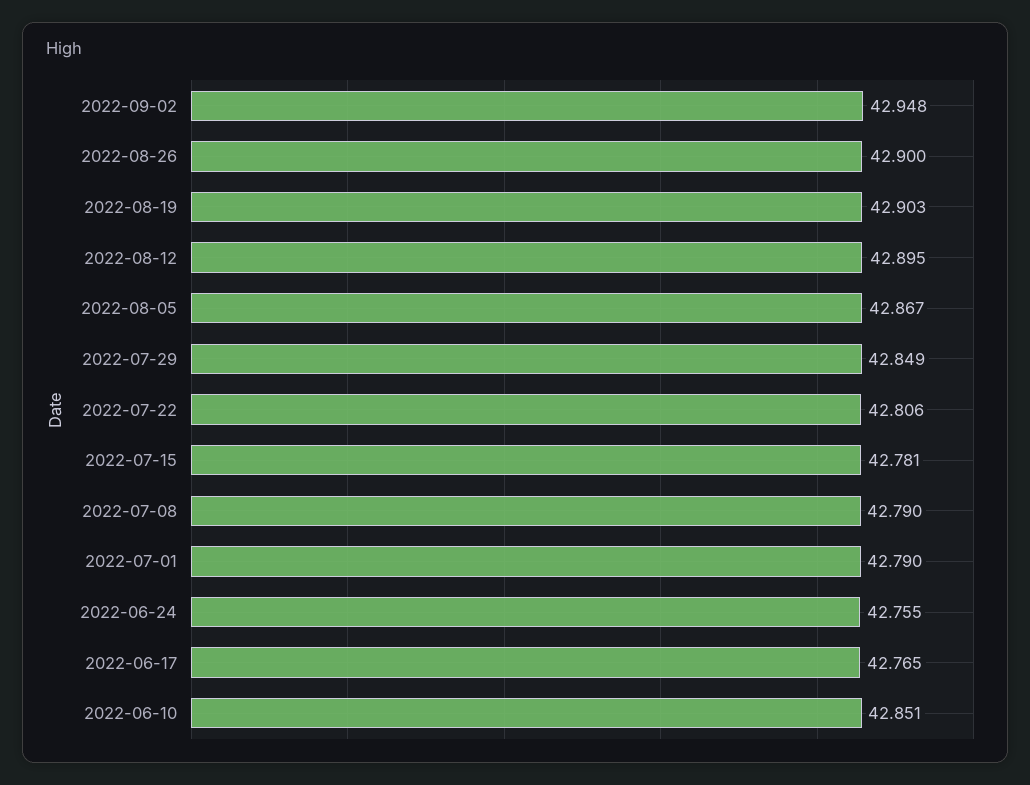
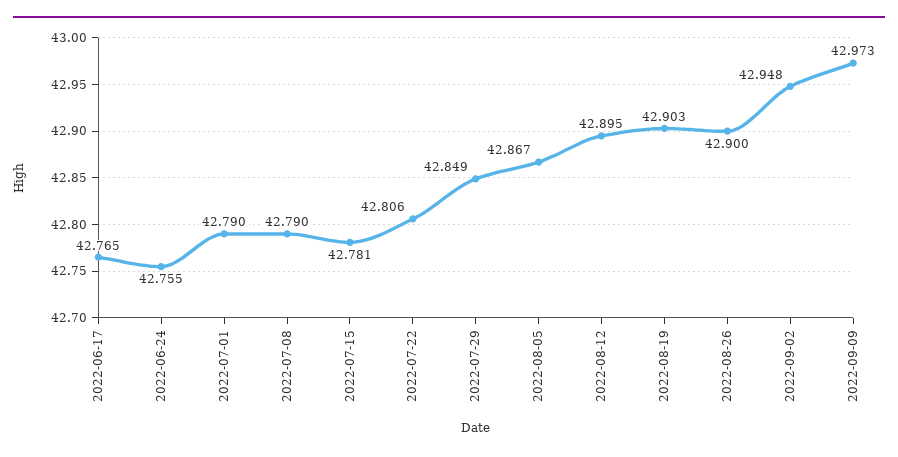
2022-06-10: 42.851 -> none
2022-09-09: none -> 42.973

